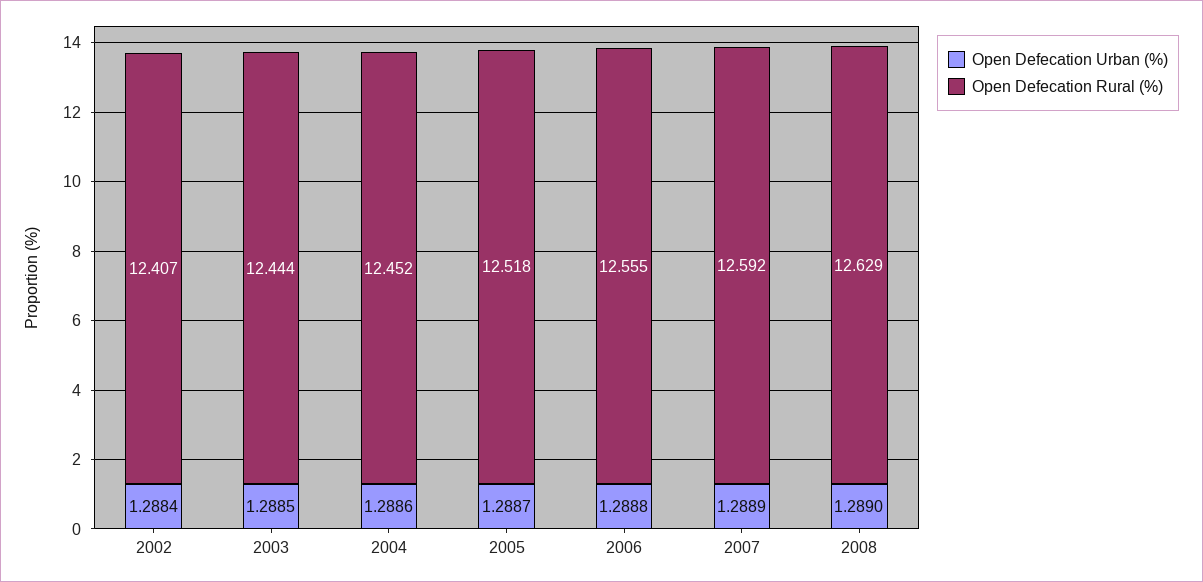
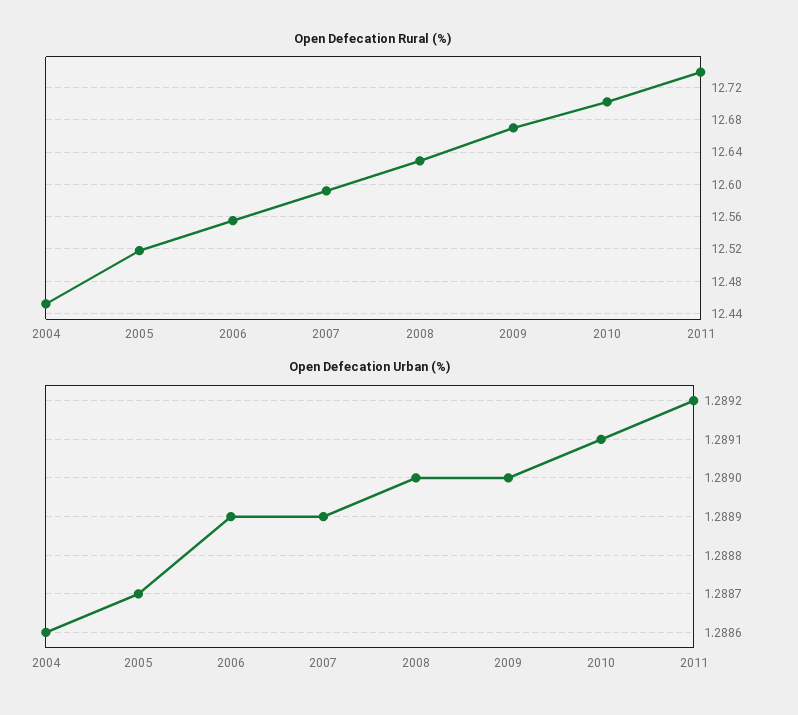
Open Defecation Urban (%), 2002: 1.2884 -> none
Open Defecation Rural (%), 2002: 12.407 -> none
Open Defecation Urban (%), 2003: 1.2885 -> none
Open Defecation Rural (%), 2003: 12.444 -> none
Open Defecation Urban (%), 2006: 1.2888 -> 1.2889
Open Defecation Rural (%), 2009: none -> 12.67
Open Defecation Rural (%), 2010: none -> 12.7
Open Defecation Rural (%), 2011: none -> 12.74
Open Defecation Urban (%), 2009: none -> 1.289
Open Defecation Urban (%), 2010: none -> 1.2891
Open Defecation Urban (%), 2011: none -> 1.2892

